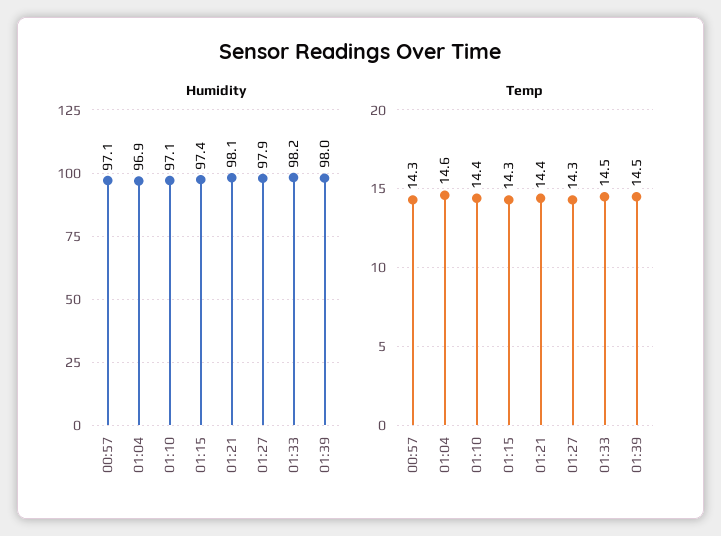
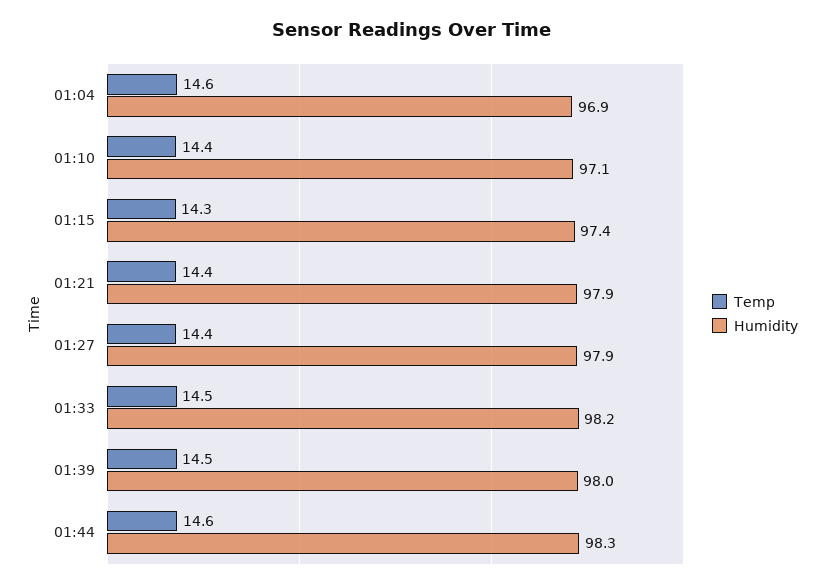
Humidity, 00:57: 97.1 -> none
Humidity, 01:21: 98.1 -> 97.9
Temp, 00:57: 14.3 -> none
Temp, 01:27: 14.3 -> 14.4
Temp, 01:44: none -> 14.6
Humidity, 01:44: none -> 98.3

